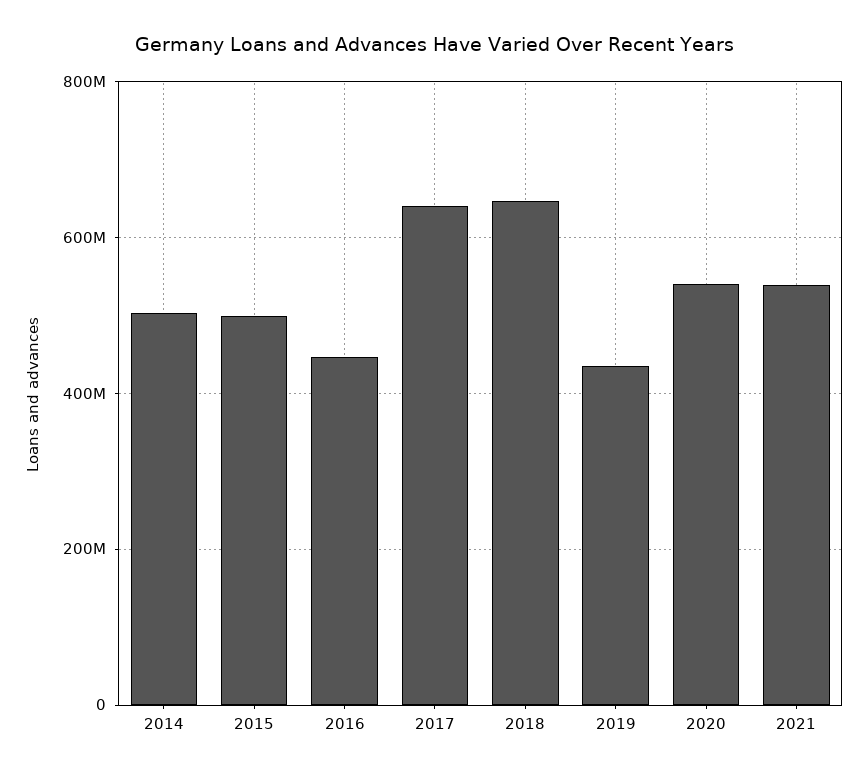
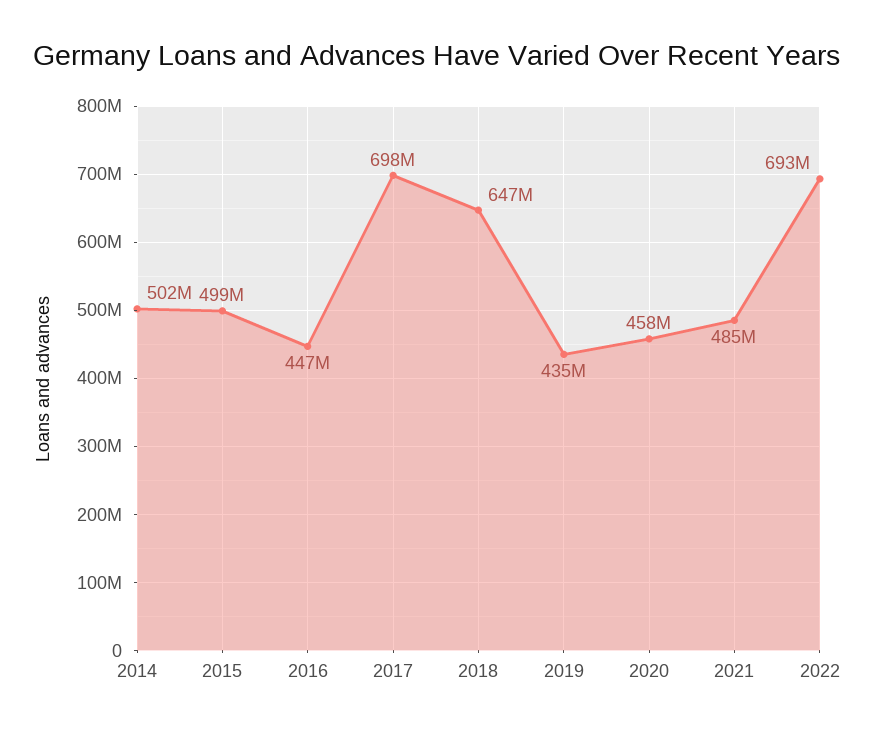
2017: 640000000 -> 698000000
2020: 540000000 -> 458000000
2021: 540000000 -> 485000000
2022: none -> 693000000

